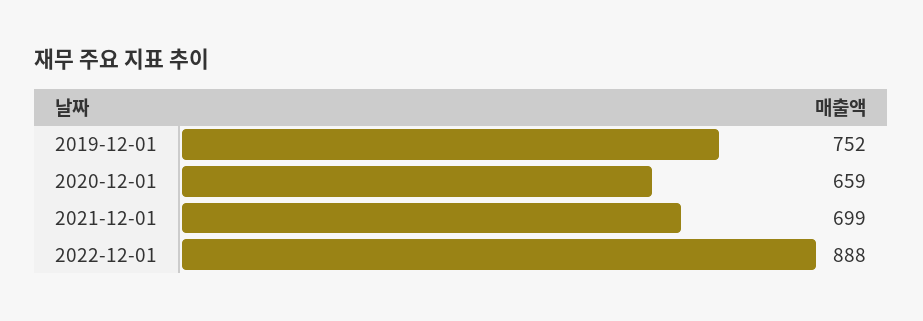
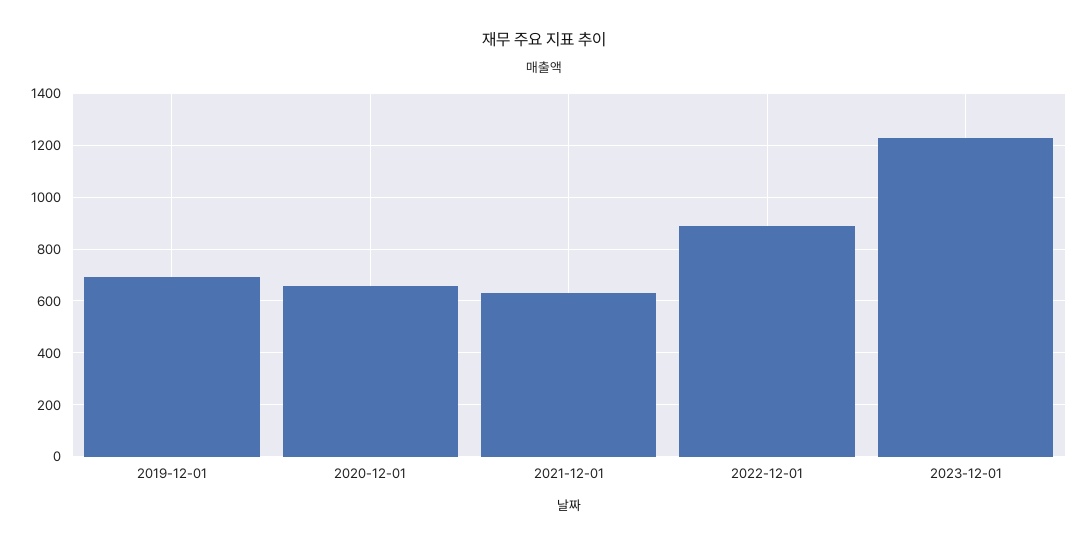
2019-12-01: 752 -> 700
2021-12-01: 699 -> 625
2023-12-01: none -> 1225

